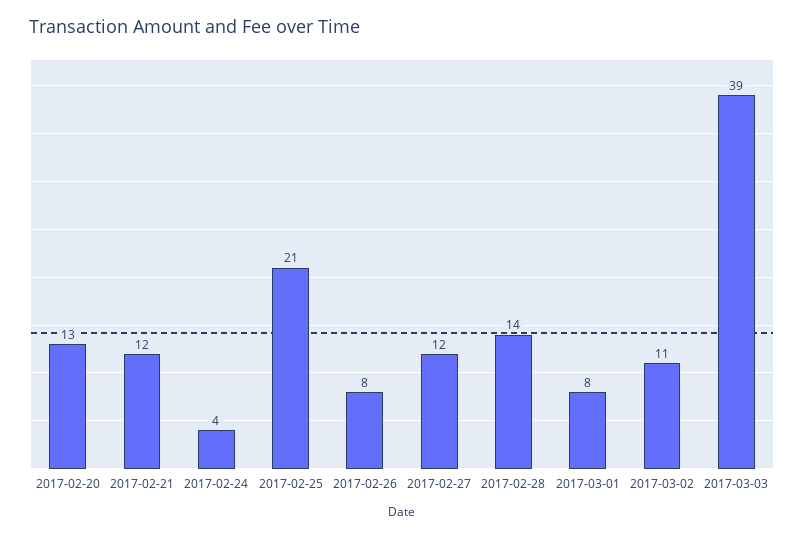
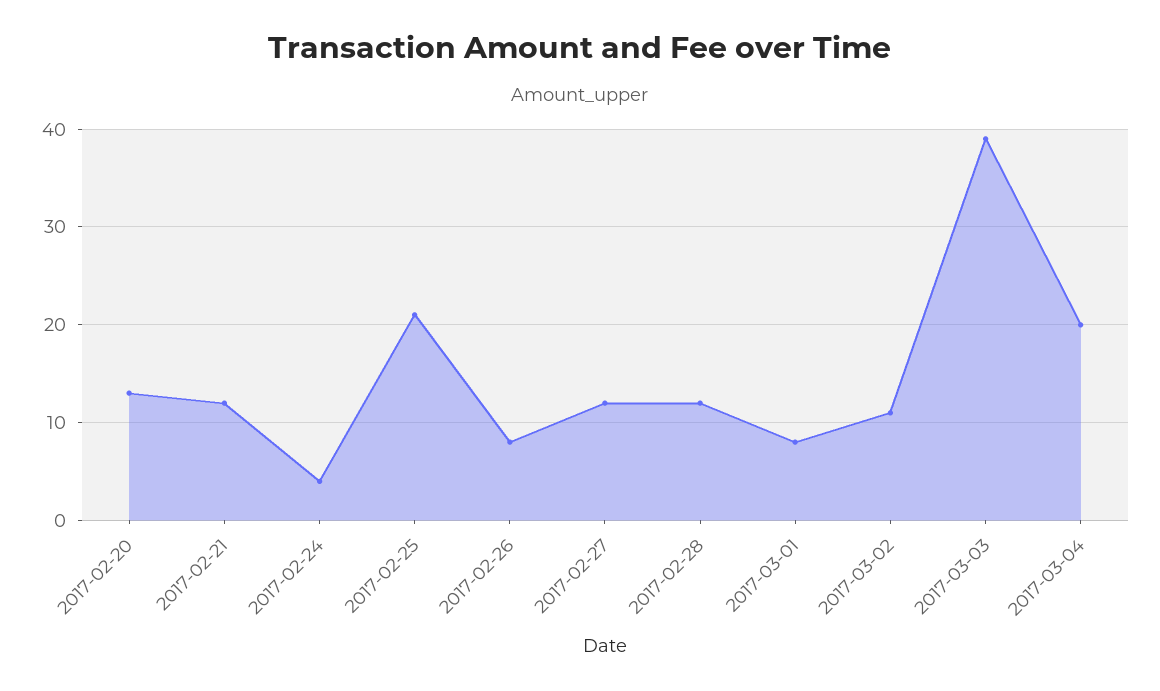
2017-02-28: 14 -> 12
2017-03-04: none -> 20

